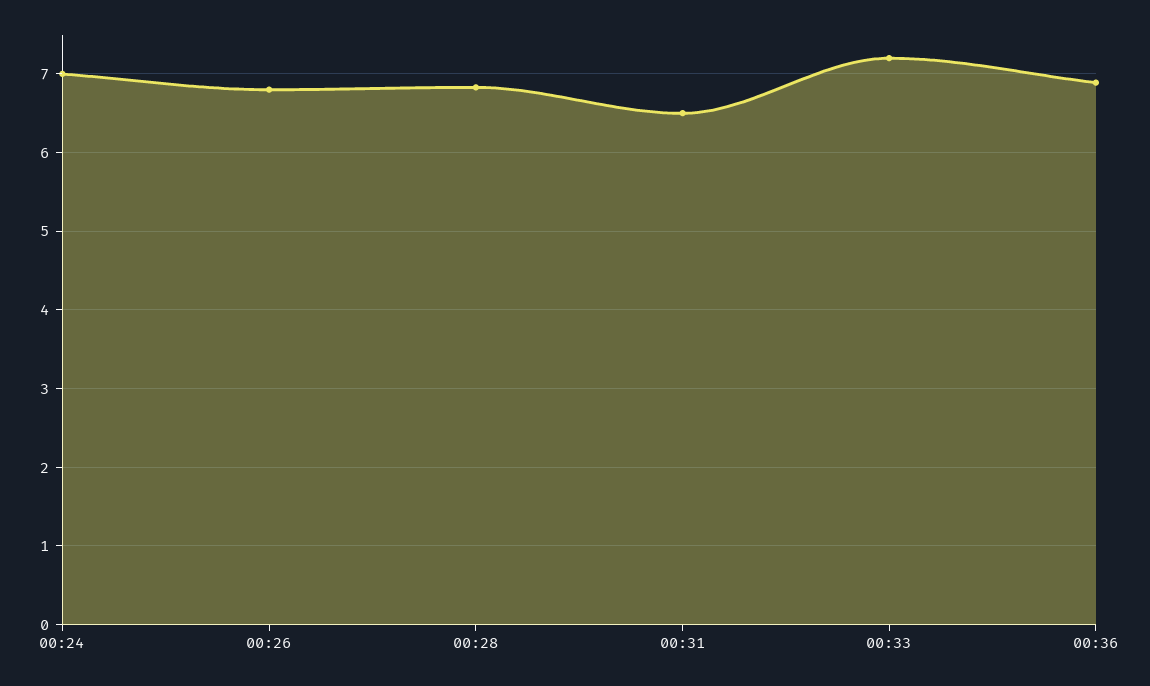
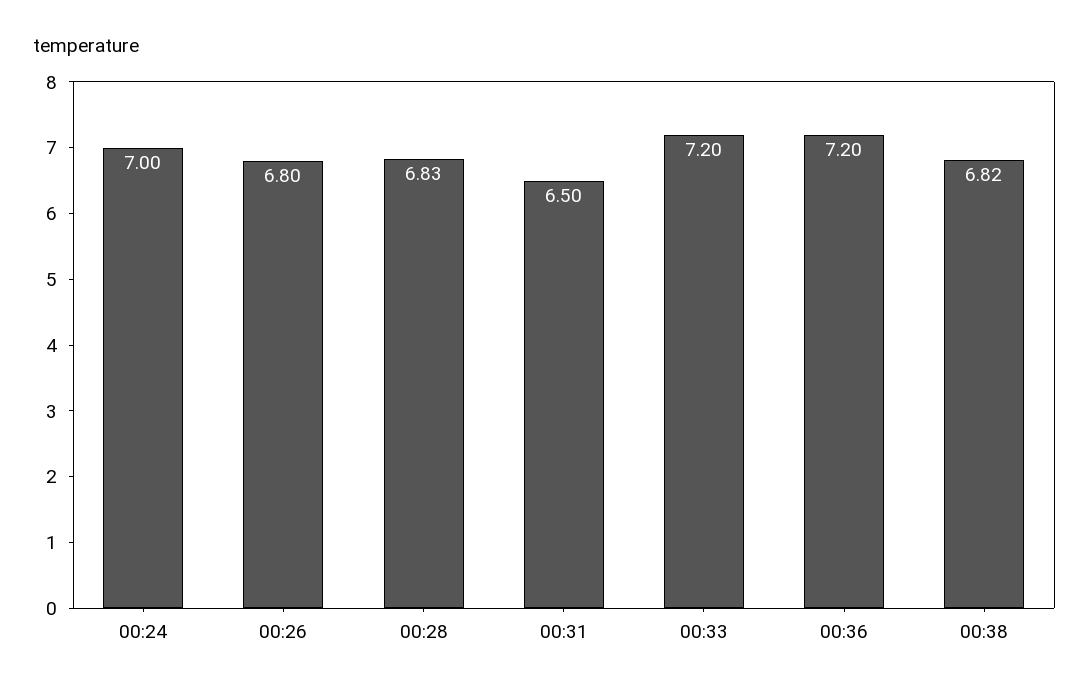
00:36: 6.9 -> 7.2
00:38: none -> 6.82

